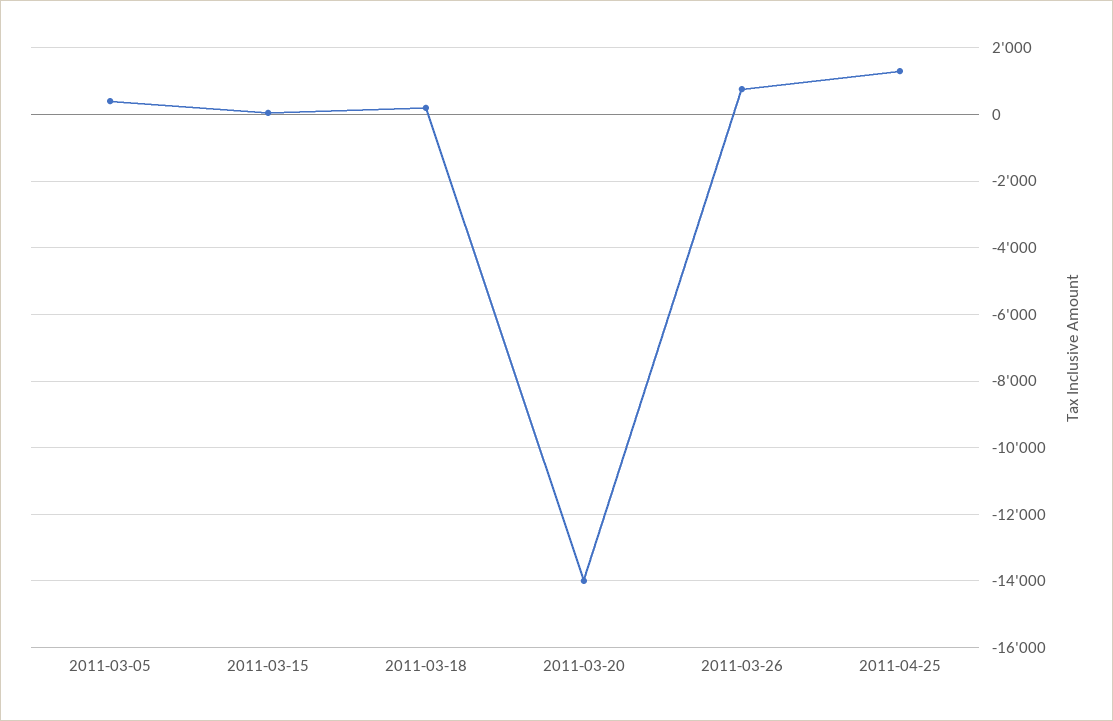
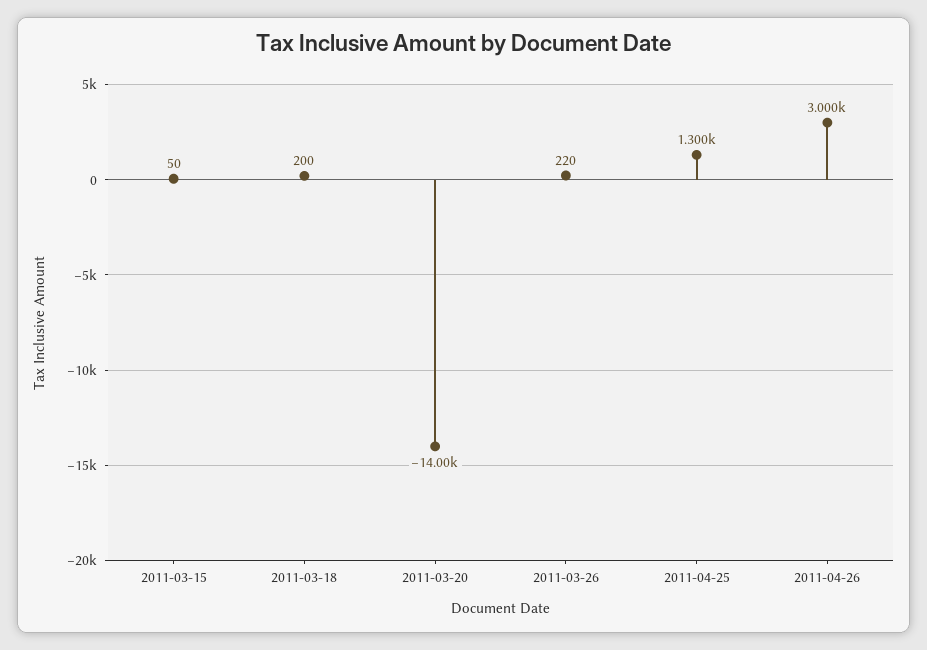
2011-03-05: 400 -> none
2011-03-26: 800 -> 220
2011-04-26: none -> 3000

